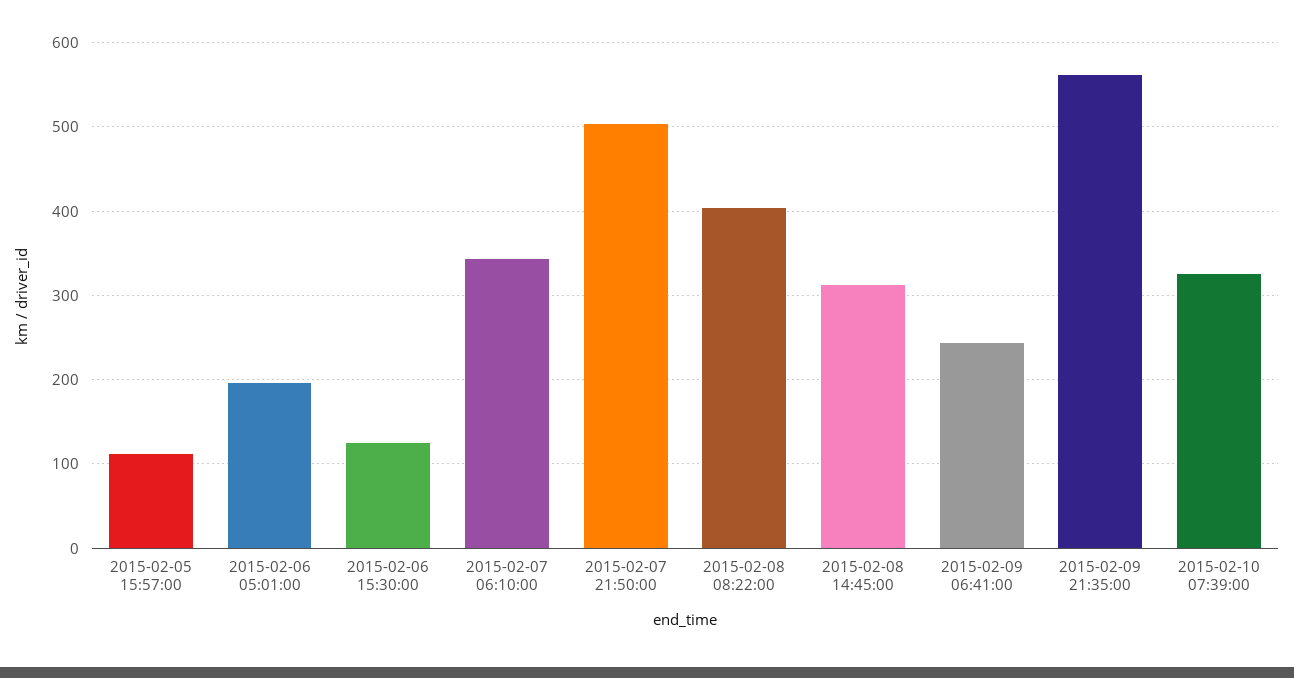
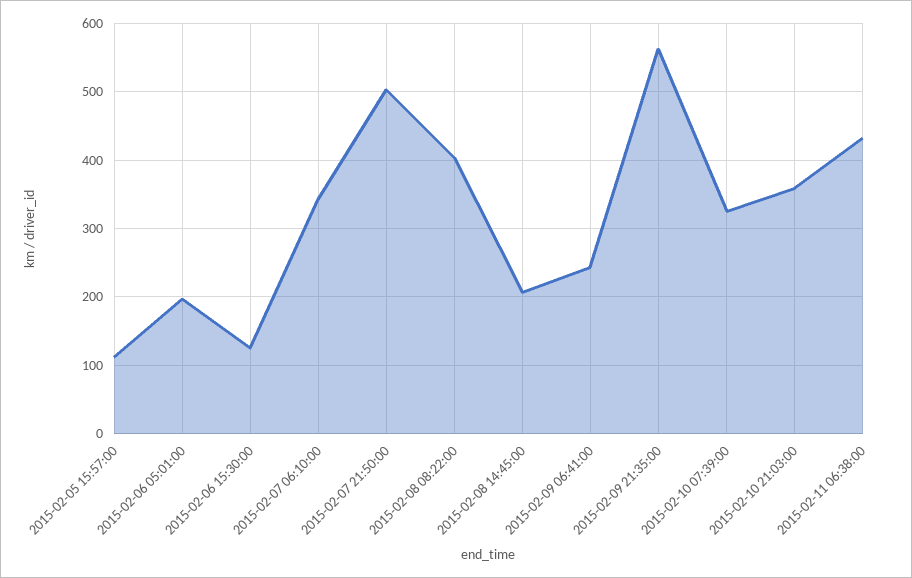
2015-02-08 14:45:00: 310 -> 210
2015-02-10 21:03:00: none -> 360
2015-02-11 06:38:00: none -> 430

